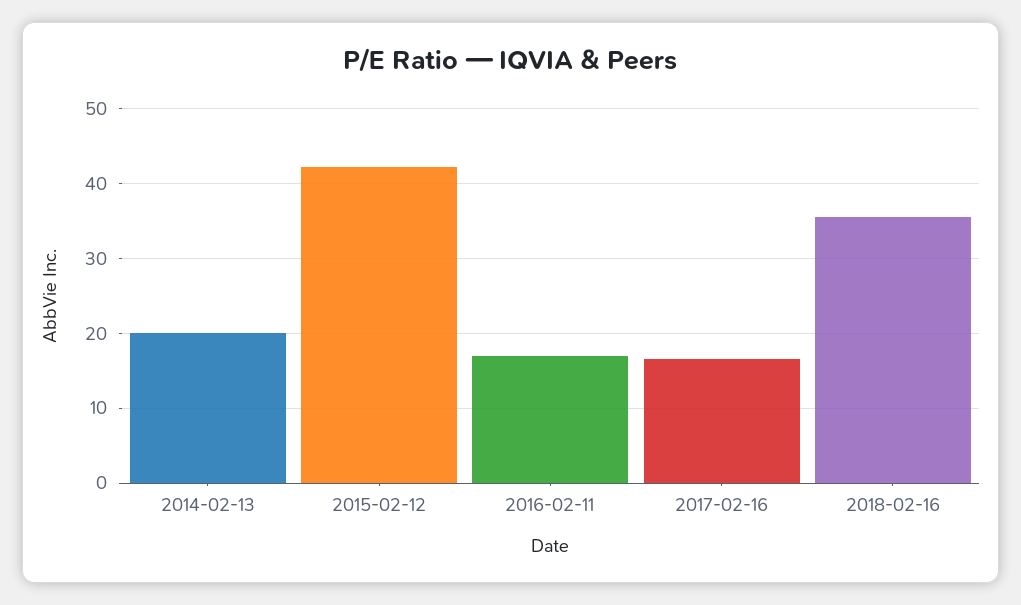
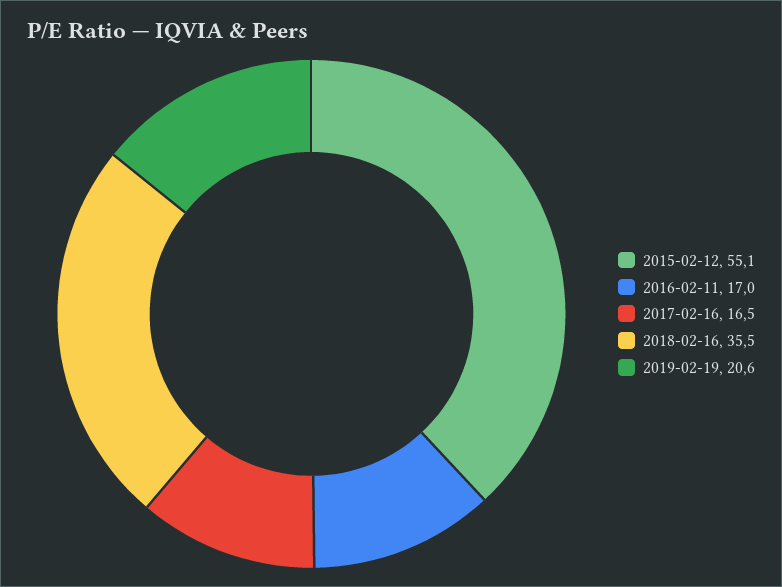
2014-02-13: 20 -> none
2015-02-12: 42 -> 55.1
2019-02-19: none -> 20.6

